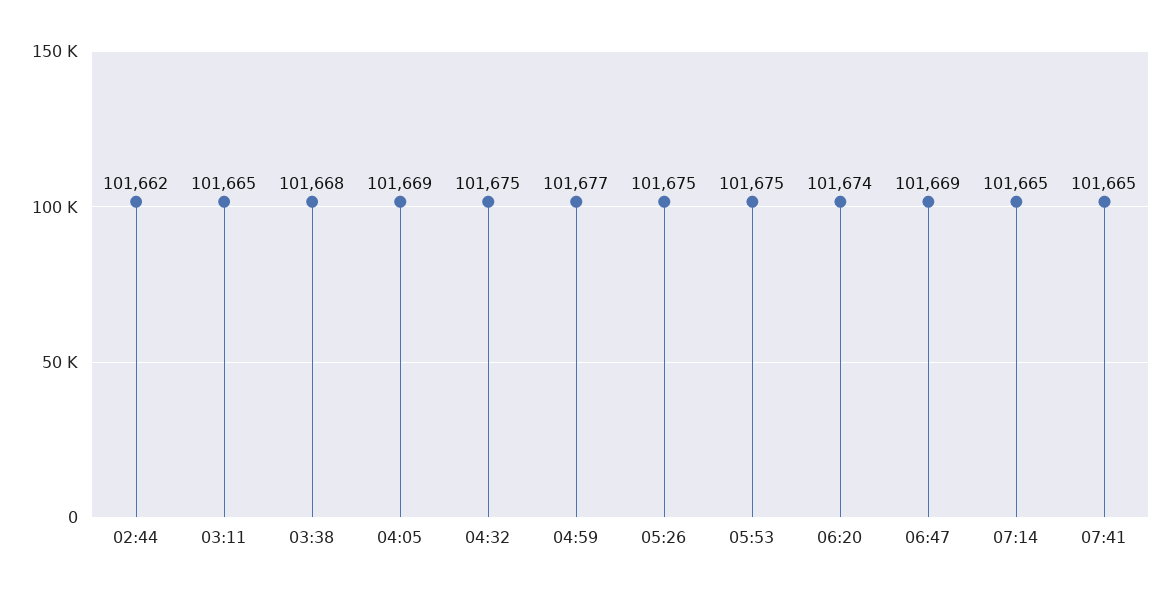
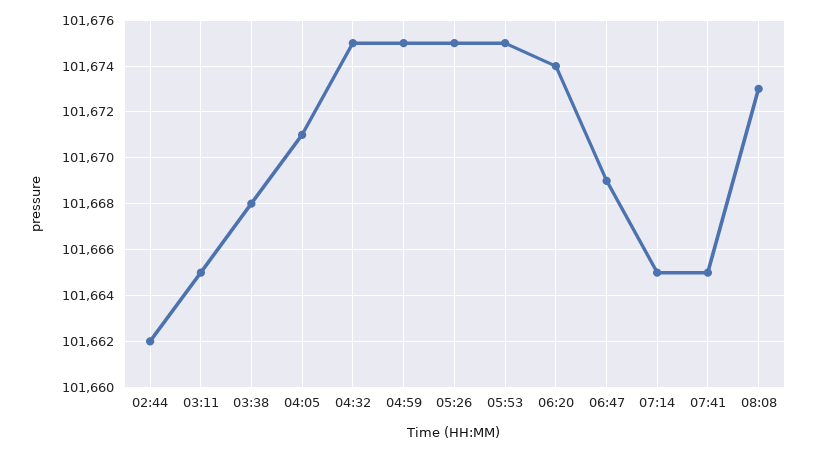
04:05: 101669 -> 101671
04:59: 101677 -> 101675
08:08: none -> 101673

